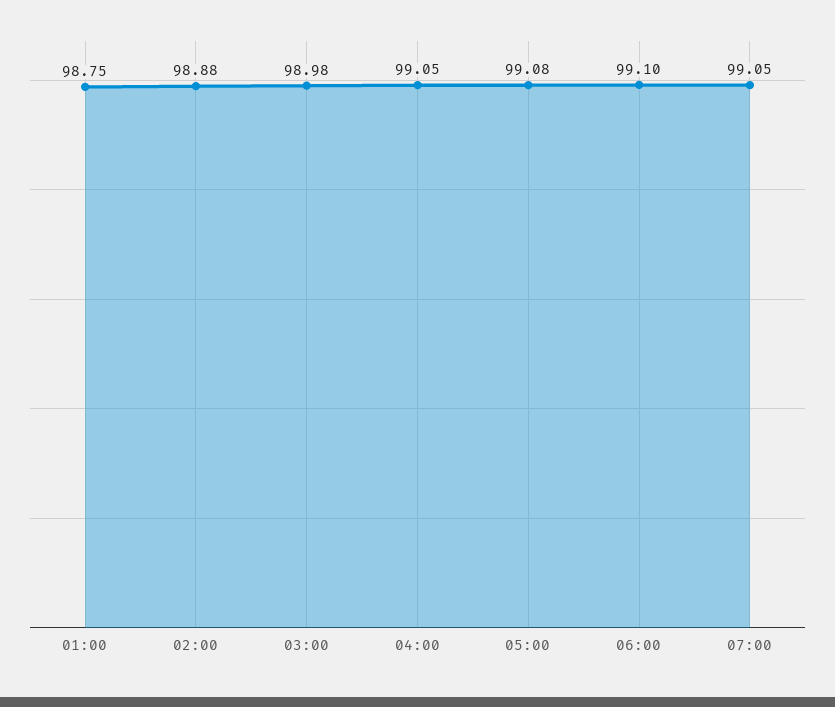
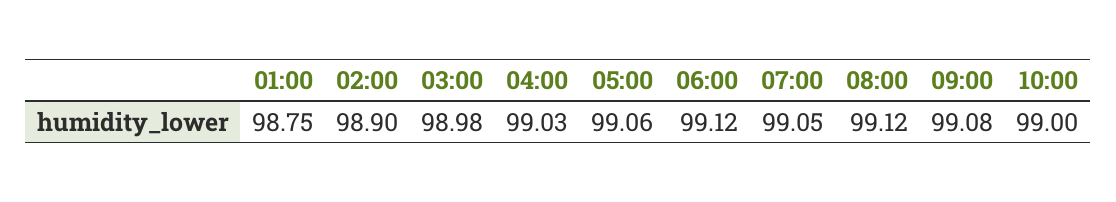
02:00: 98.88 -> 98.9
04:00: 99.05 -> 99.03
05:00: 99.08 -> 99.06
06:00: 99.1 -> 99.12
08:00: none -> 99.12
09:00: none -> 99.08
10:00: none -> 99

